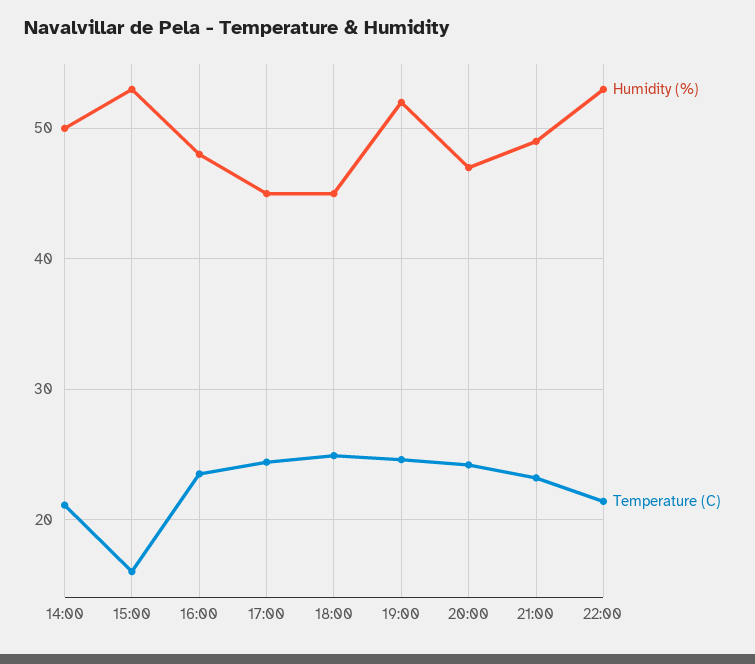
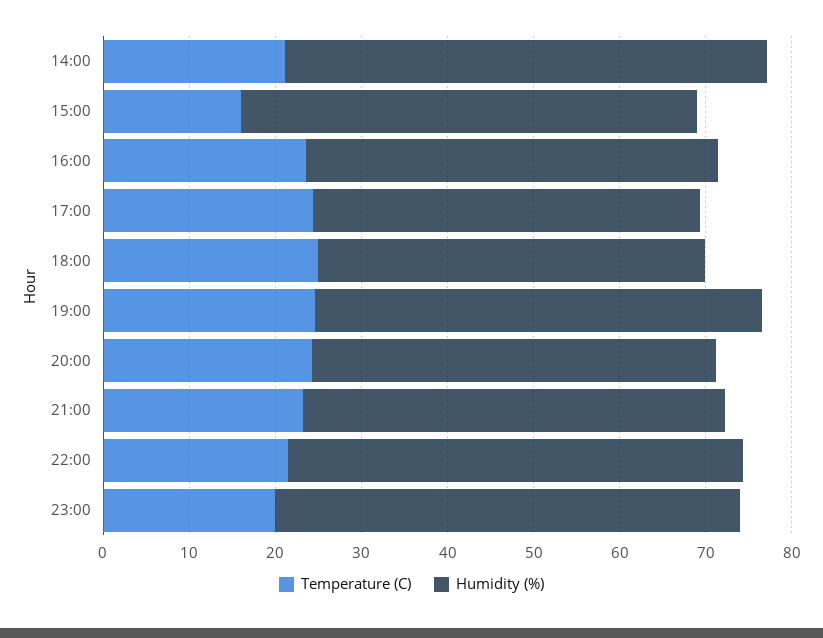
Humidity (%), 14:00: 50 -> 56
Temperature (C), 23:00: none -> 20
Humidity (%), 23:00: none -> 54

